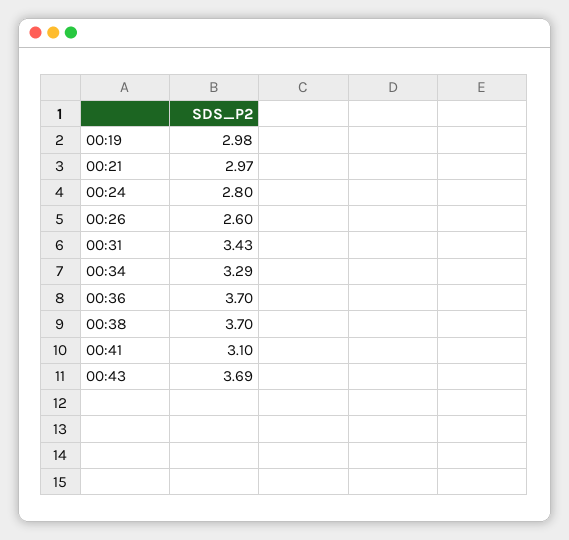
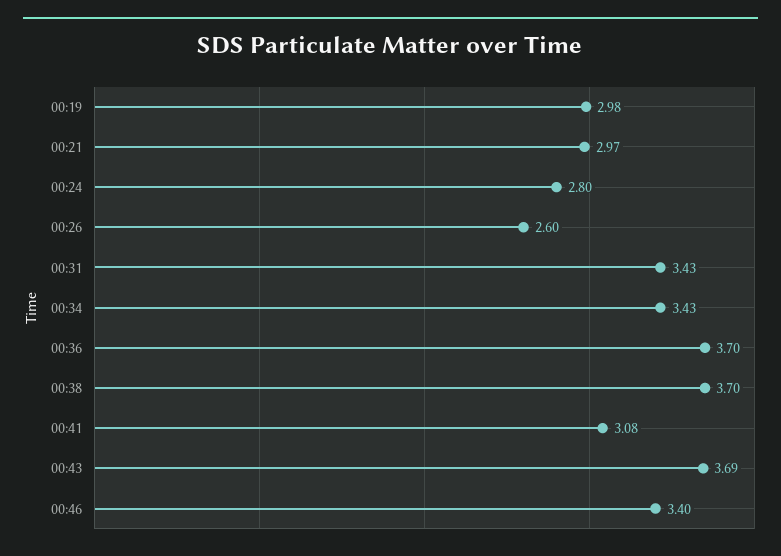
00:34: 3.29 -> 3.43
00:41: 3.1 -> 3.08
00:46: none -> 3.4

